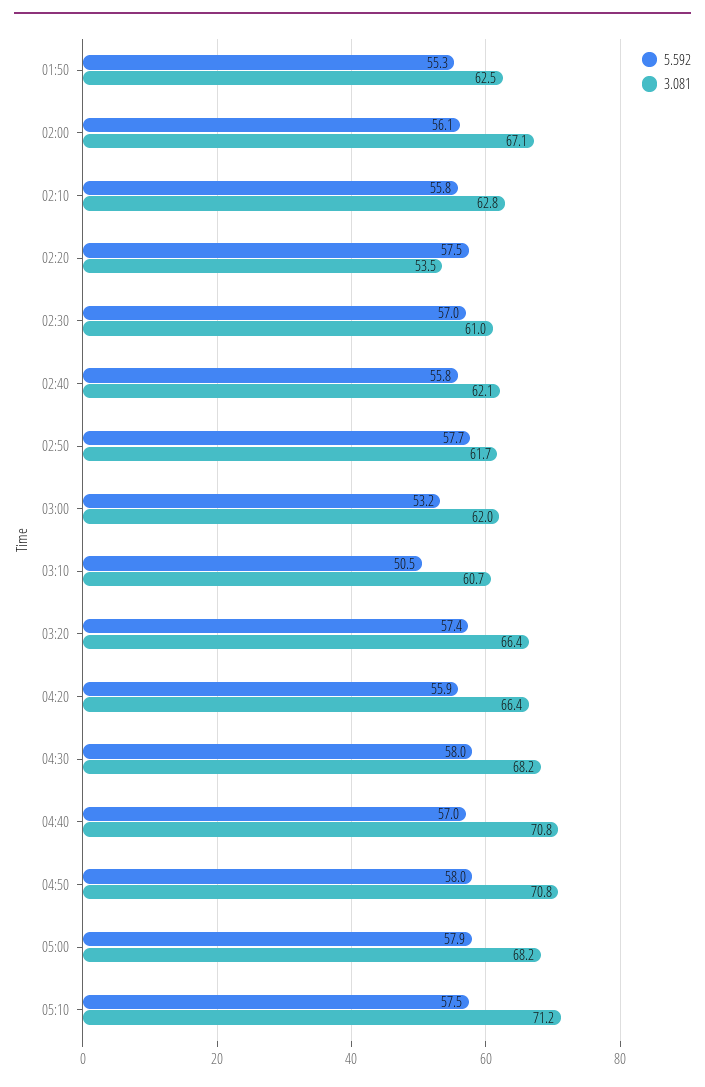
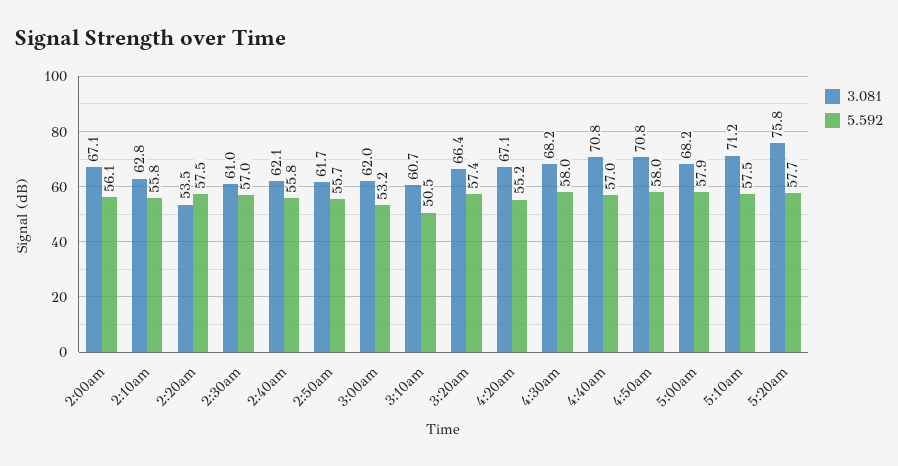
5.592, 01:50: 55.3 -> none
3.081, 01:50: 62.5 -> none
5.592, 02:50: 57.7 -> 55.7
5.592, 04:20: 55.9 -> 55.2
3.081, 04:20: 66.4 -> 67.1
3.081, 5:20am: none -> 75.8
5.592, 5:20am: none -> 57.7

